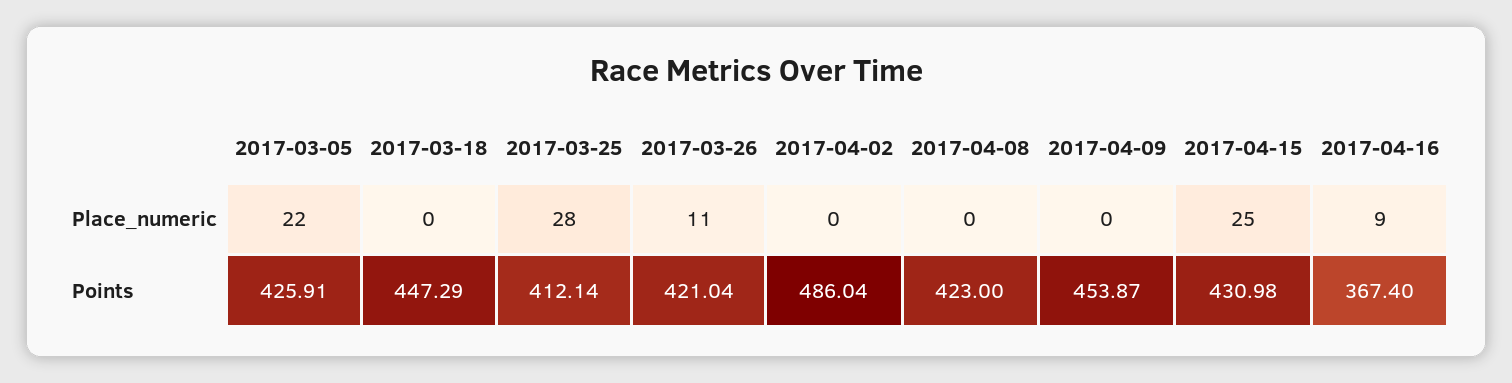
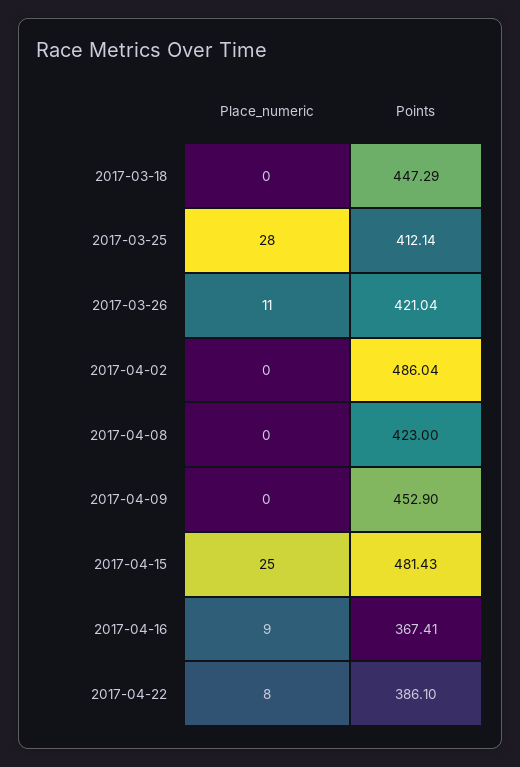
2017-03-05, Place_numeric: 22 -> none
2017-03-05, Points: 425.91 -> none
2017-04-09, Points: 453.87 -> 452.9
2017-04-15, Points: 430.98 -> 481.43
2017-04-16, Points: 367.4 -> 367.41
2017-04-22, Place_numeric: none -> 8
2017-04-22, Points: none -> 386.1

